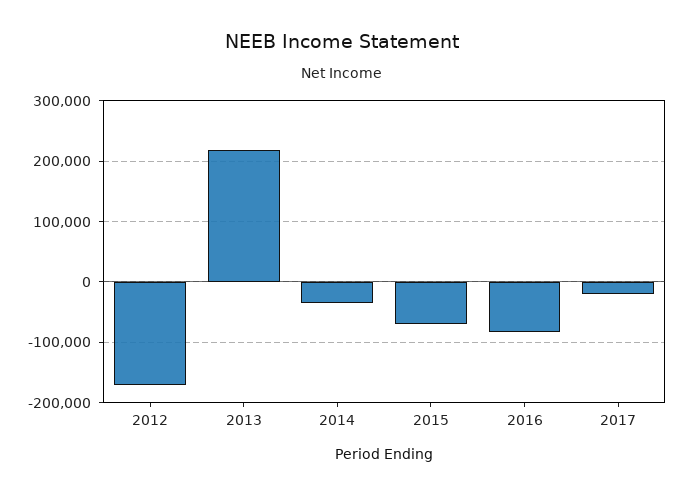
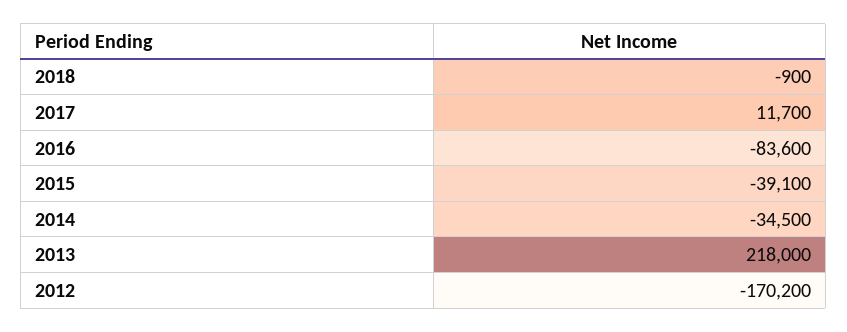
2015: -70000 -> -39100
2017: -20000 -> 11700
2018: none -> -900

